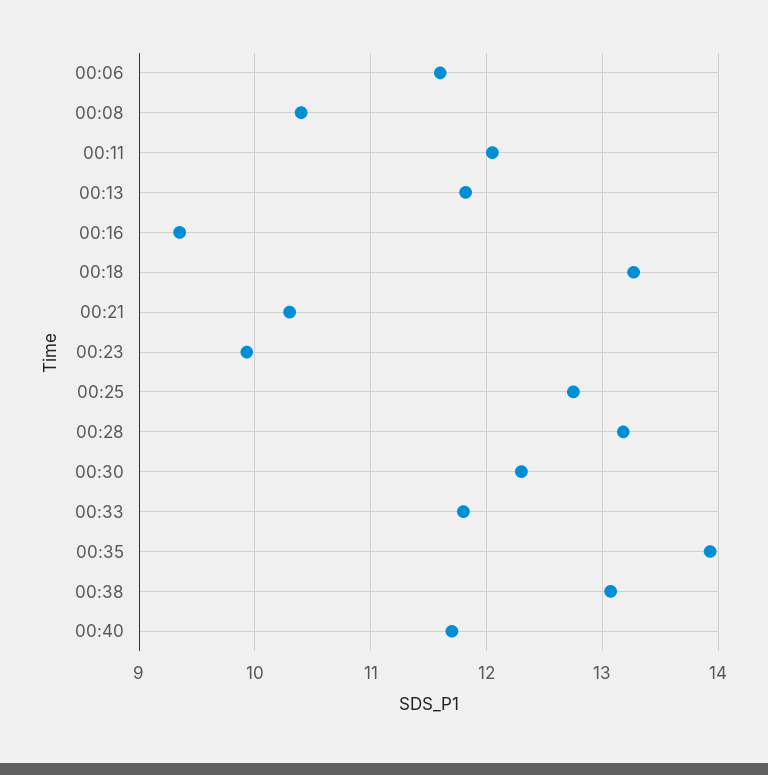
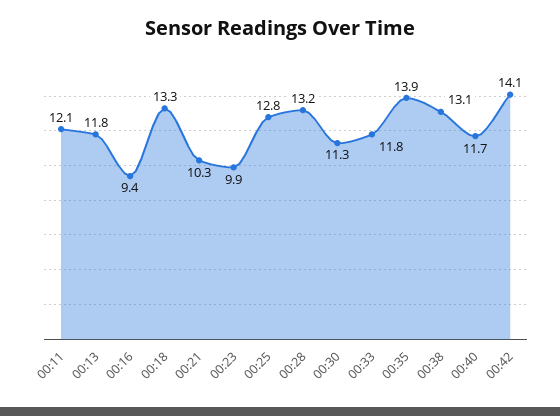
00:06: 11.6 -> none
00:08: 10.4 -> none
00:30: 12.3 -> 11.3
00:42: none -> 14.1

